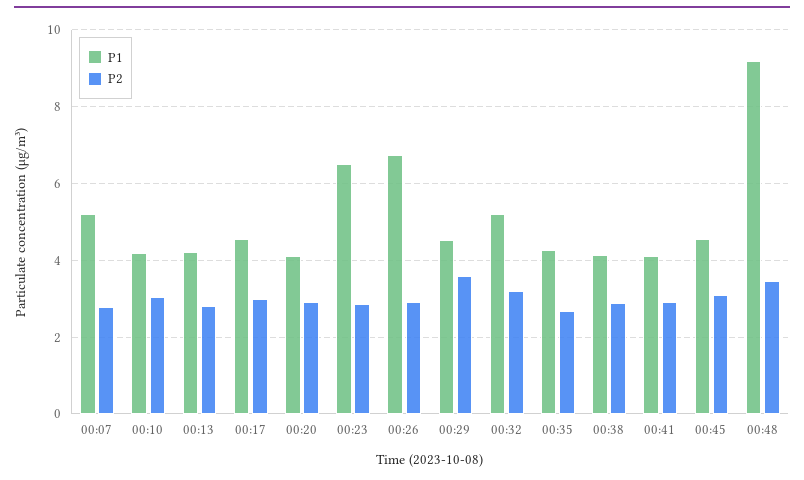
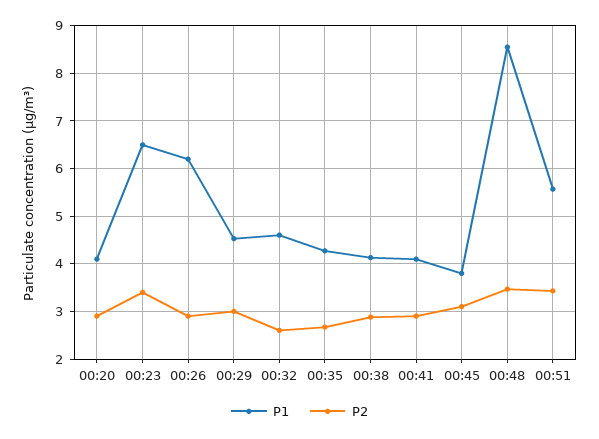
P1, 00:07: 5.2 -> none
P2, 00:07: 2.8 -> none
P1, 00:10: 4.2 -> none
P2, 00:10: 3 -> none
P1, 00:13: 4.2 -> none
P2, 00:13: 2.8 -> none
P1, 00:17: 4.6 -> none
P2, 00:17: 3 -> none
P2, 00:23: 2.8 -> 3.4
P1, 00:26: 6.8 -> 6.2
P2, 00:29: 3.6 -> 3
P1, 00:32: 5.2 -> 4.6
P2, 00:32: 3.2 -> 2.6
P1, 00:45: 4.6 -> 3.8
P1, 00:48: 9.2 -> 8.6
P1, 00:51: none -> 5.6
P2, 00:51: none -> 3.4

